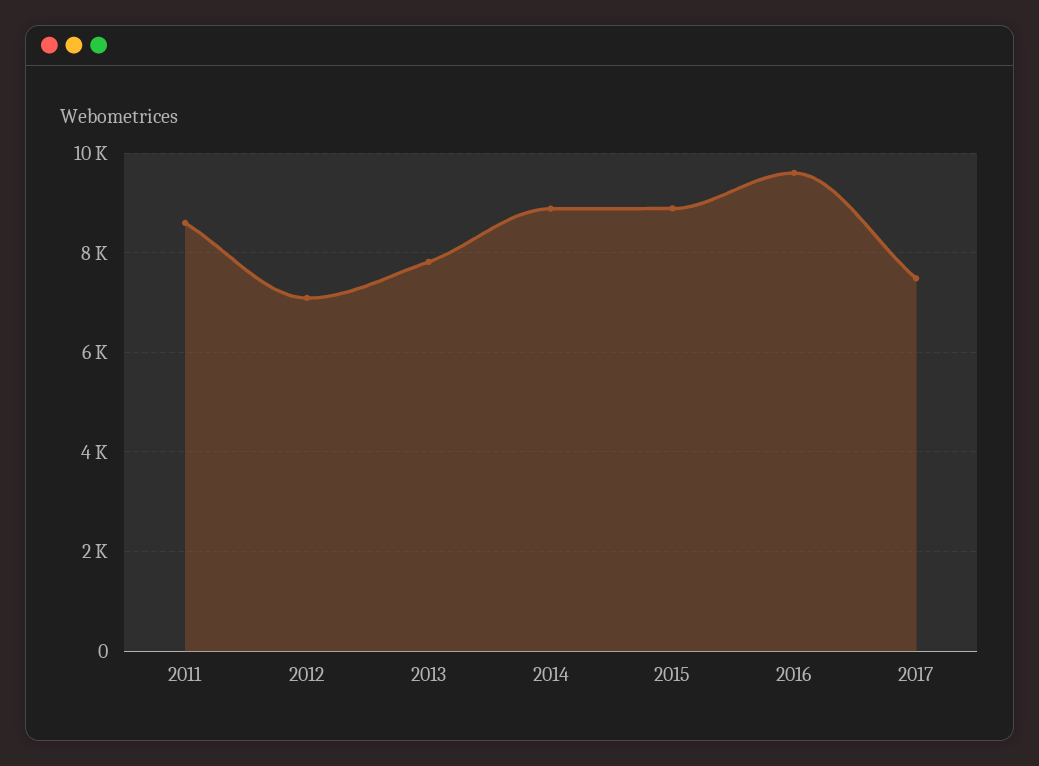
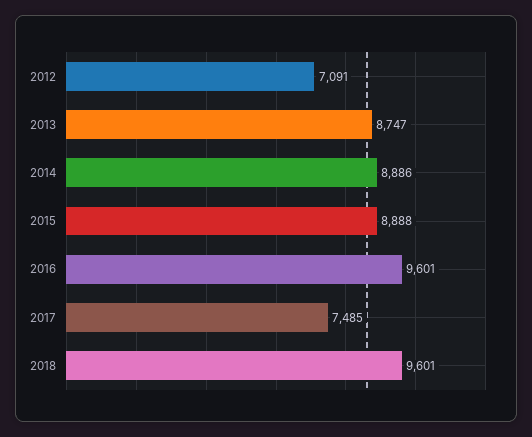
2011: 8600 -> none
2013: 7800 -> 8747
2018: none -> 9601

